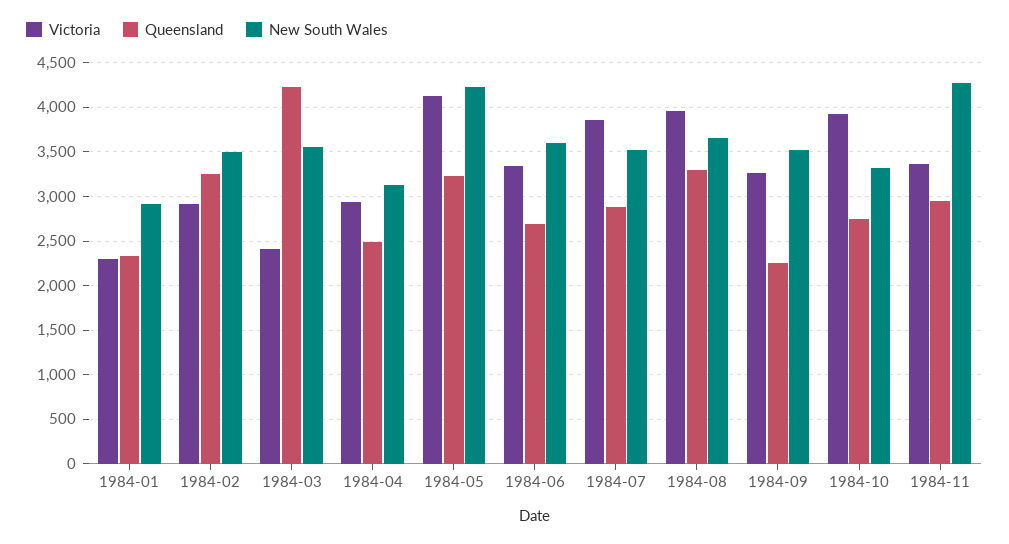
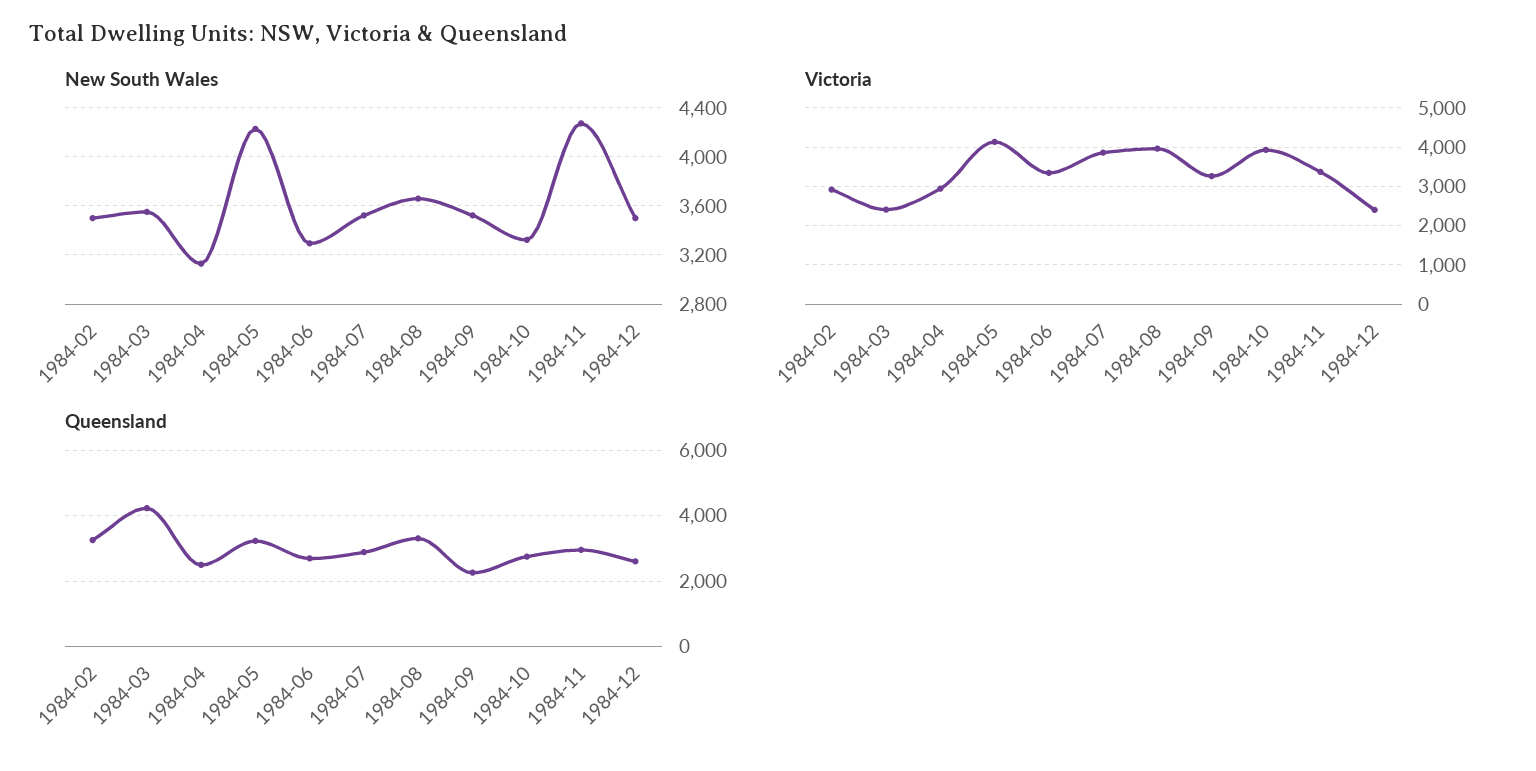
Victoria, 1984-01: 2300 -> none
Queensland, 1984-01: 2300 -> none
New South Wales, 1984-01: 2900 -> none
New South Wales, 1984-06: 3600 -> 3300
New South Wales, 1984-12: none -> 3500
Victoria, 1984-12: none -> 2400
Queensland, 1984-12: none -> 2600

